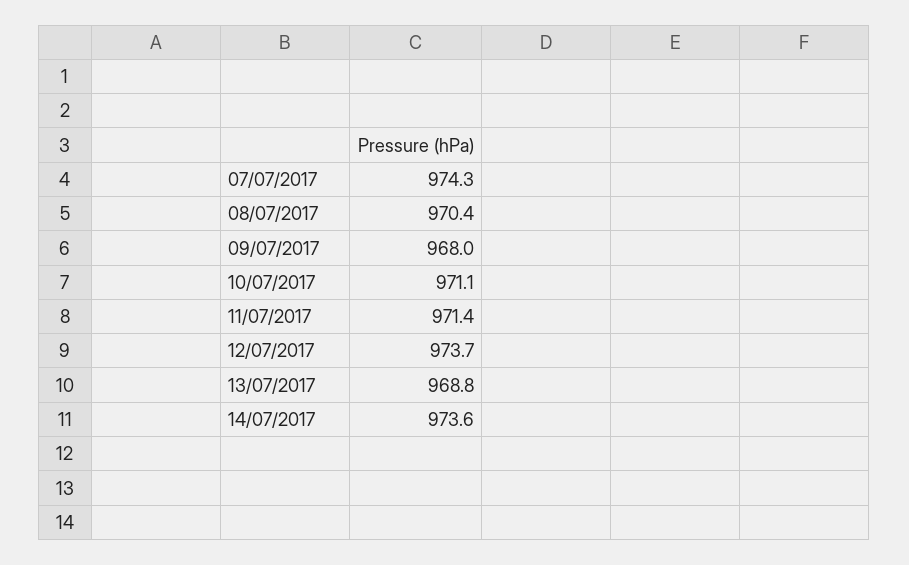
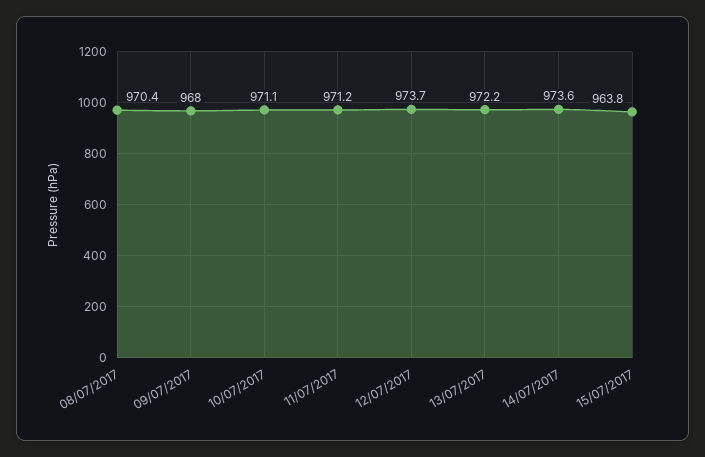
07/07/2017: 974.3 -> none
11/07/2017: 971.4 -> 971.2
13/07/2017: 968.8 -> 972.2
15/07/2017: none -> 963.8

